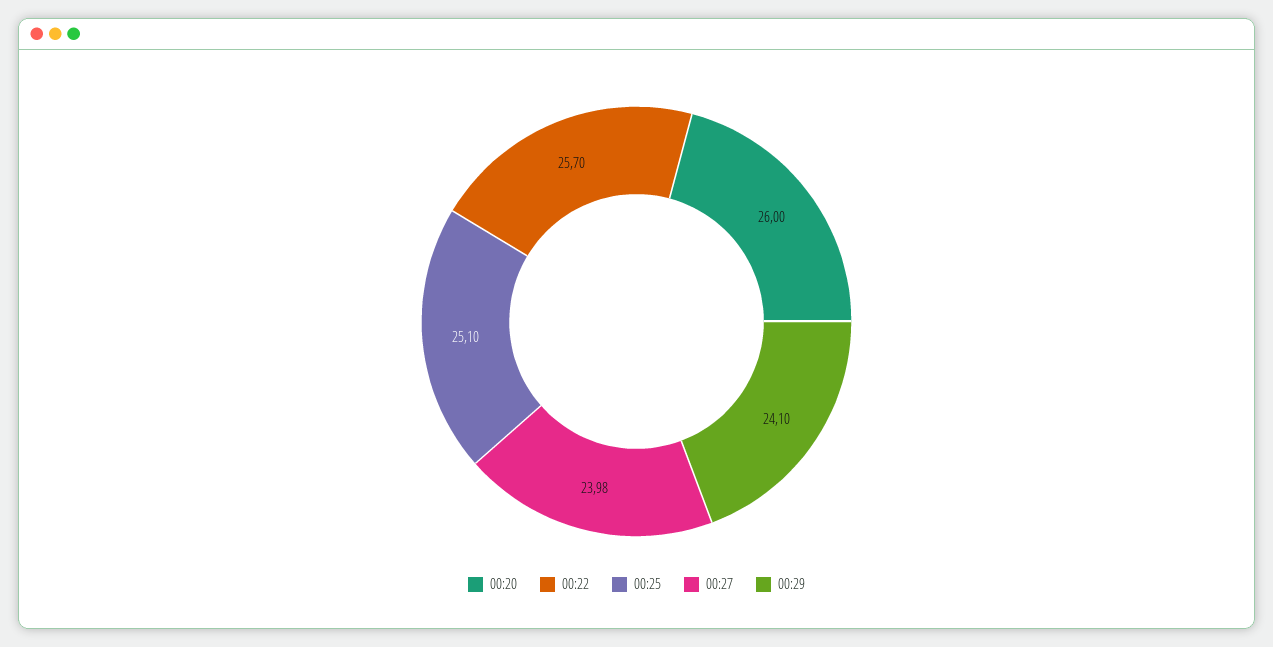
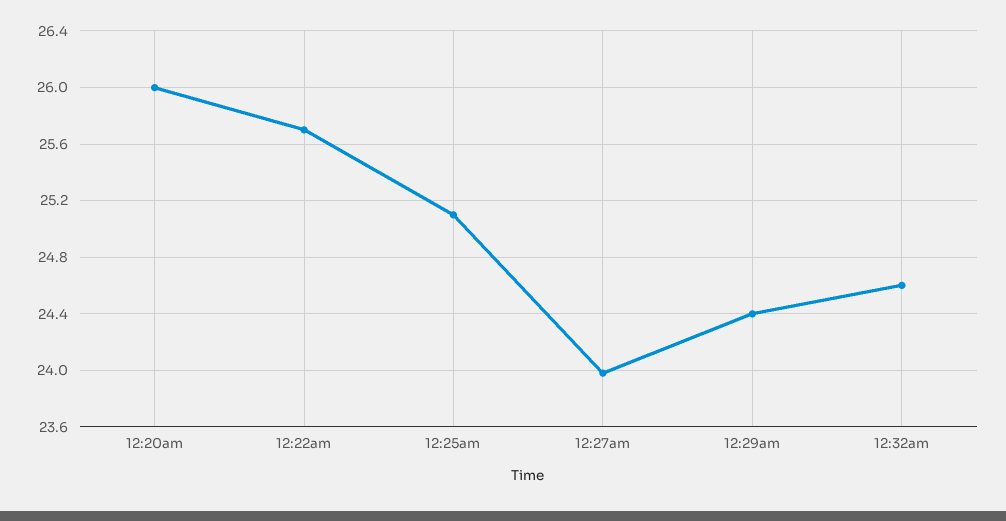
00:29: 24.1 -> 24.4
12:32am: none -> 24.6

